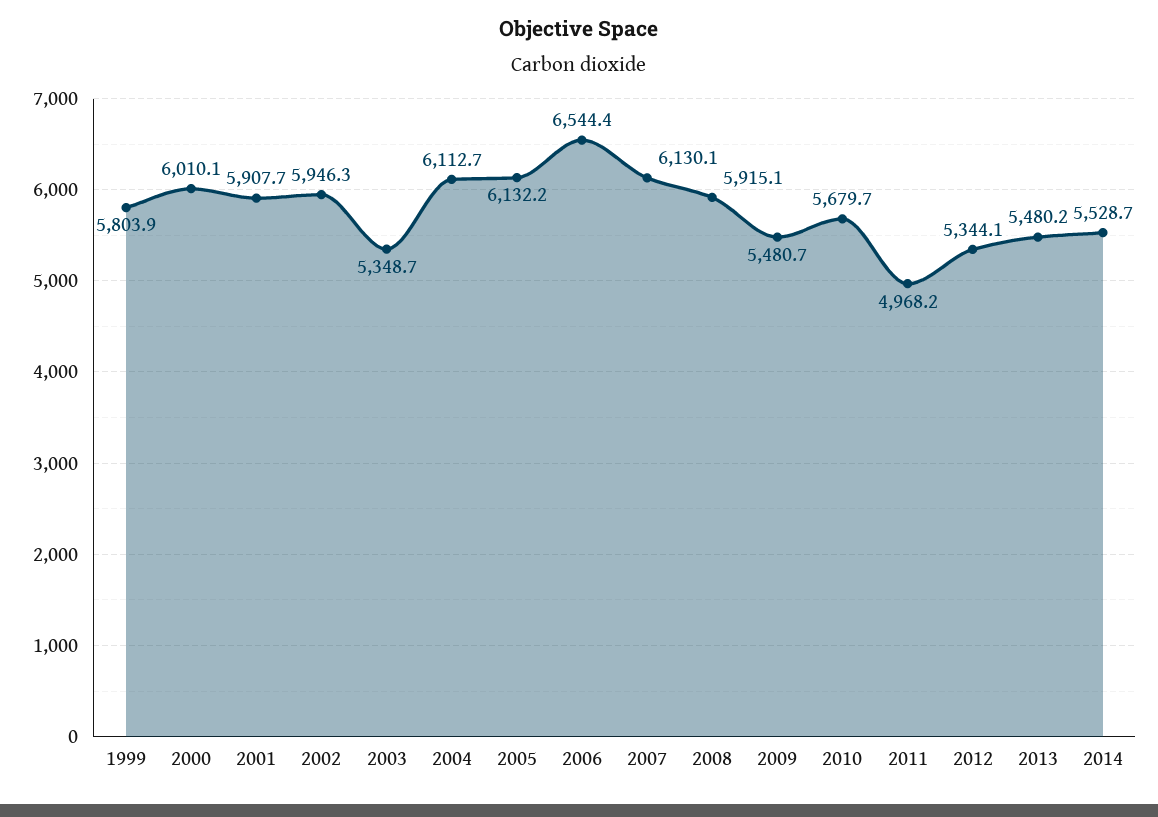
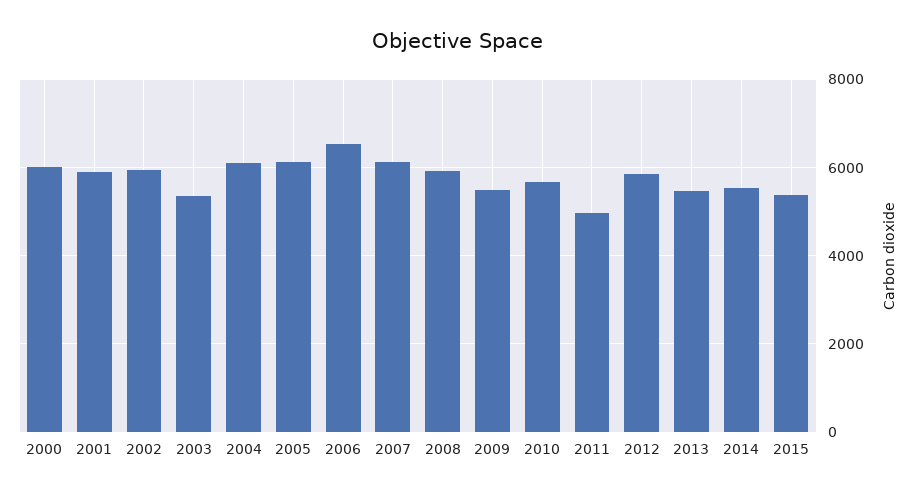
1999: 5803.9 -> none
2012: 5344.1 -> 5800
2015: none -> 5400

